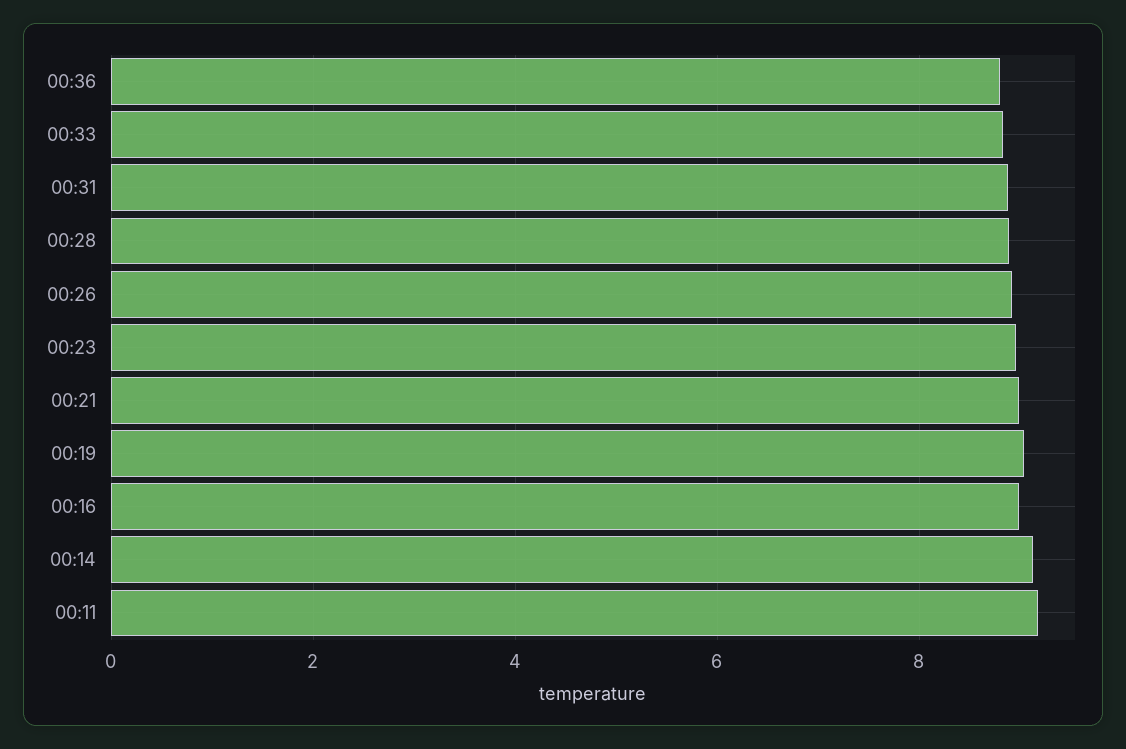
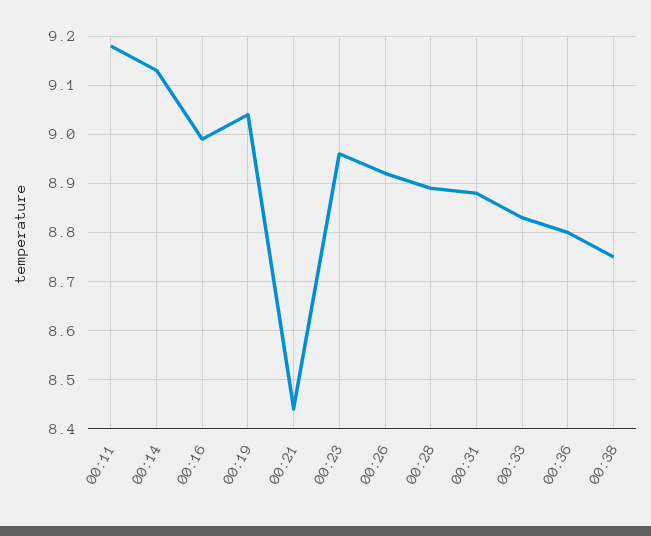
00:21: 9 -> 8.45
00:38: none -> 8.75

